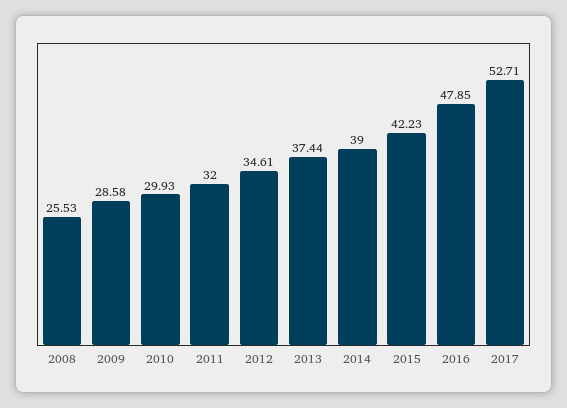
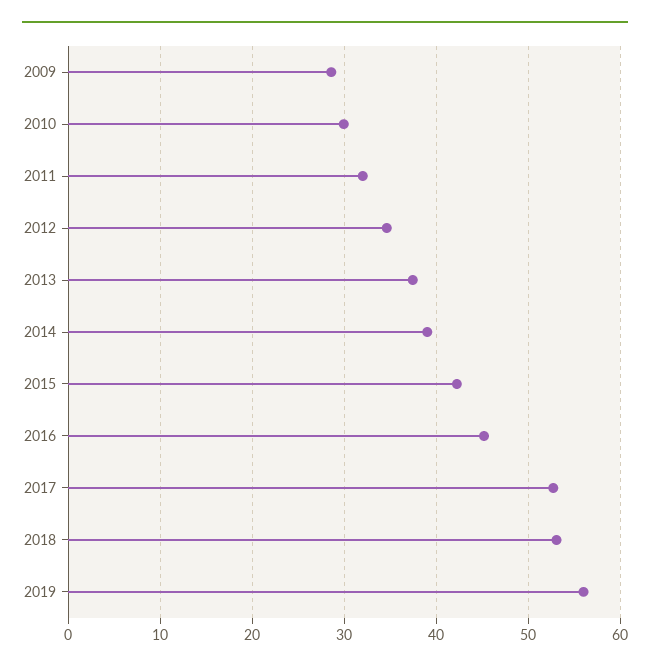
2008: 25.53 -> none
2016: 47.85 -> 45
2018: none -> 53
2019: none -> 56

